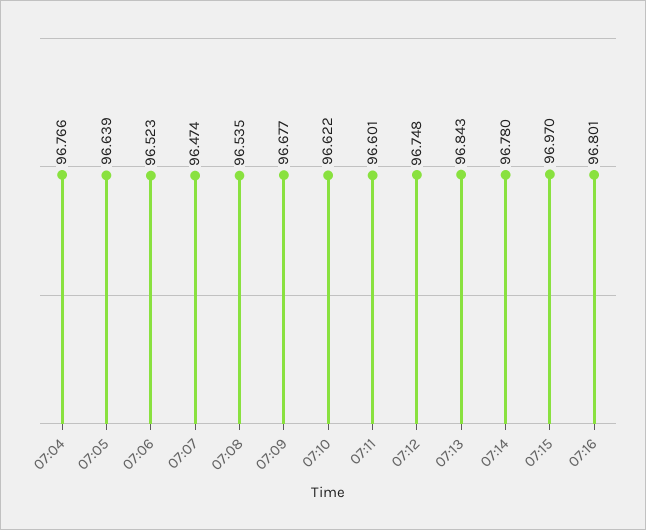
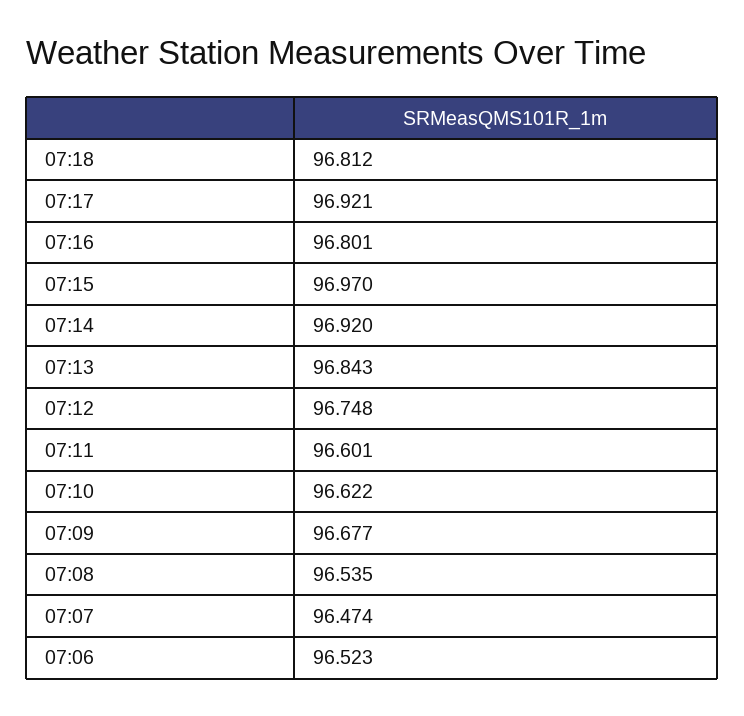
07:04: 96.766 -> none
07:05: 96.639 -> none
07:14: 96.78 -> 96.92
07:18: none -> 96.812
07:17: none -> 96.921

